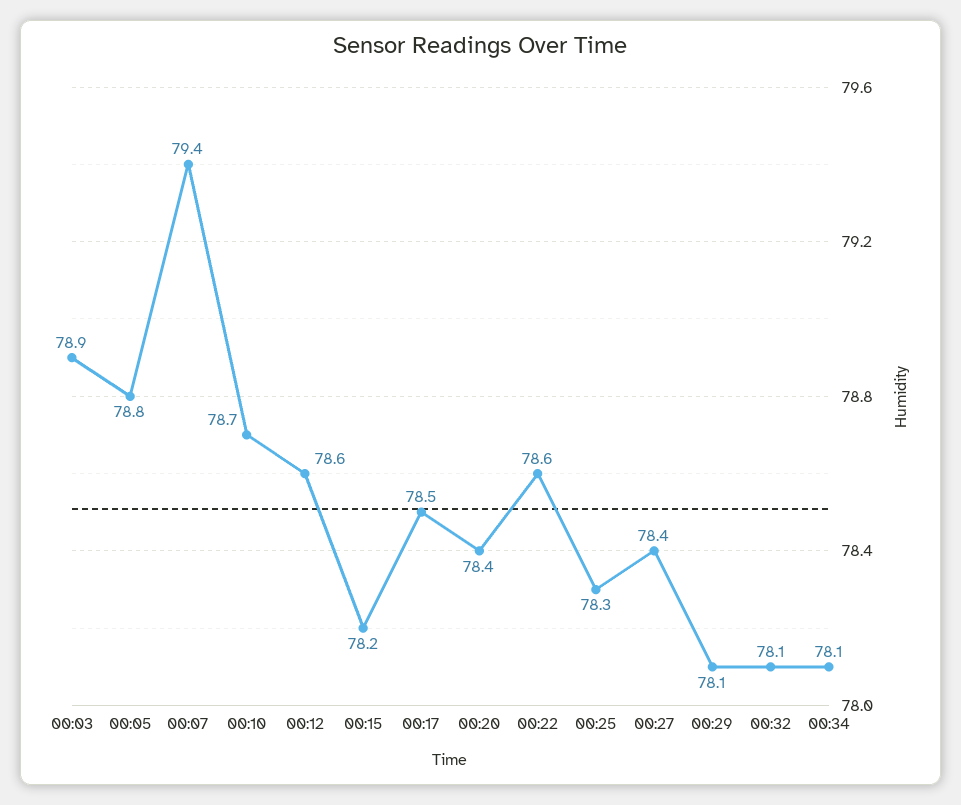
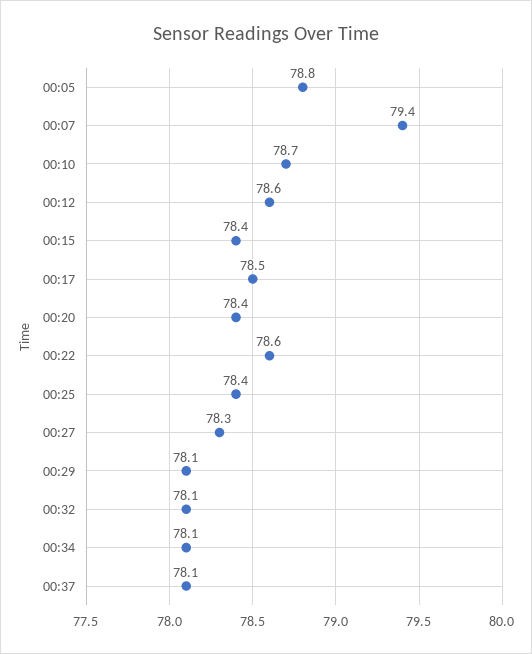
00:03: 78.9 -> none
00:15: 78.2 -> 78.4
00:25: 78.3 -> 78.4
00:27: 78.4 -> 78.3
00:37: none -> 78.1

